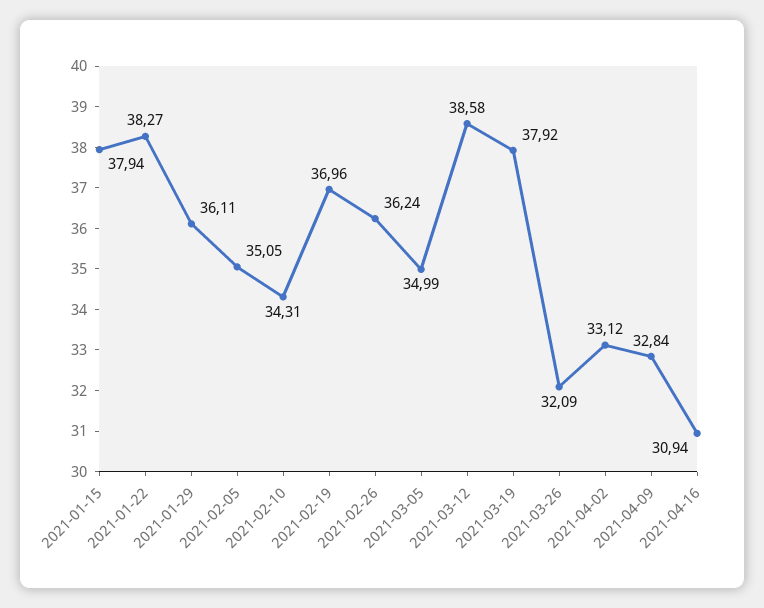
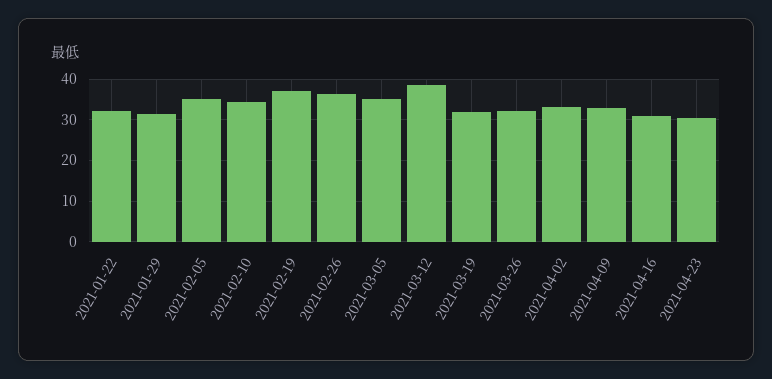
2021-01-15: 37.94 -> none
2021-01-22: 38.27 -> 32
2021-01-29: 36.11 -> 32
2021-03-19: 37.92 -> 32
2021-04-23: none -> 30

